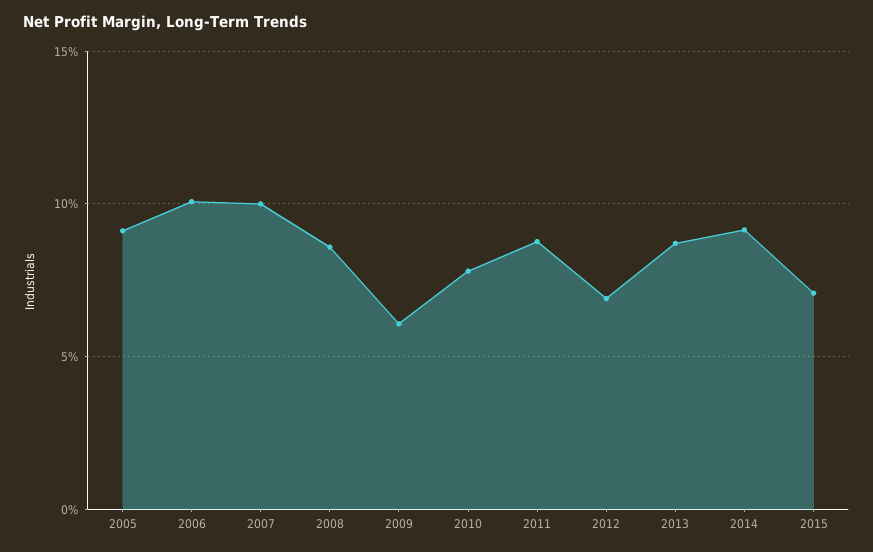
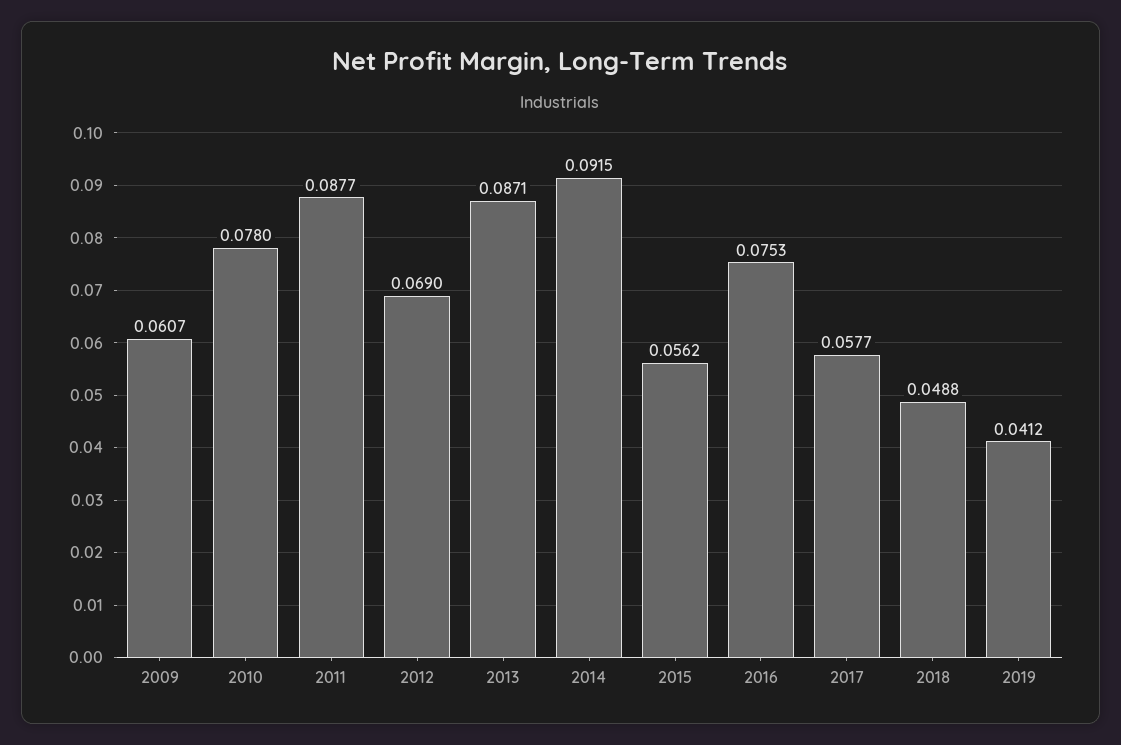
2005: 0.09 -> none
2006: 0.1 -> none
2007: 0.1 -> none
2008: 0.085 -> none
2015: 0.07 -> 0.0562
2016: none -> 0.0753
2017: none -> 0.0577
2018: none -> 0.0488
2019: none -> 0.0412

